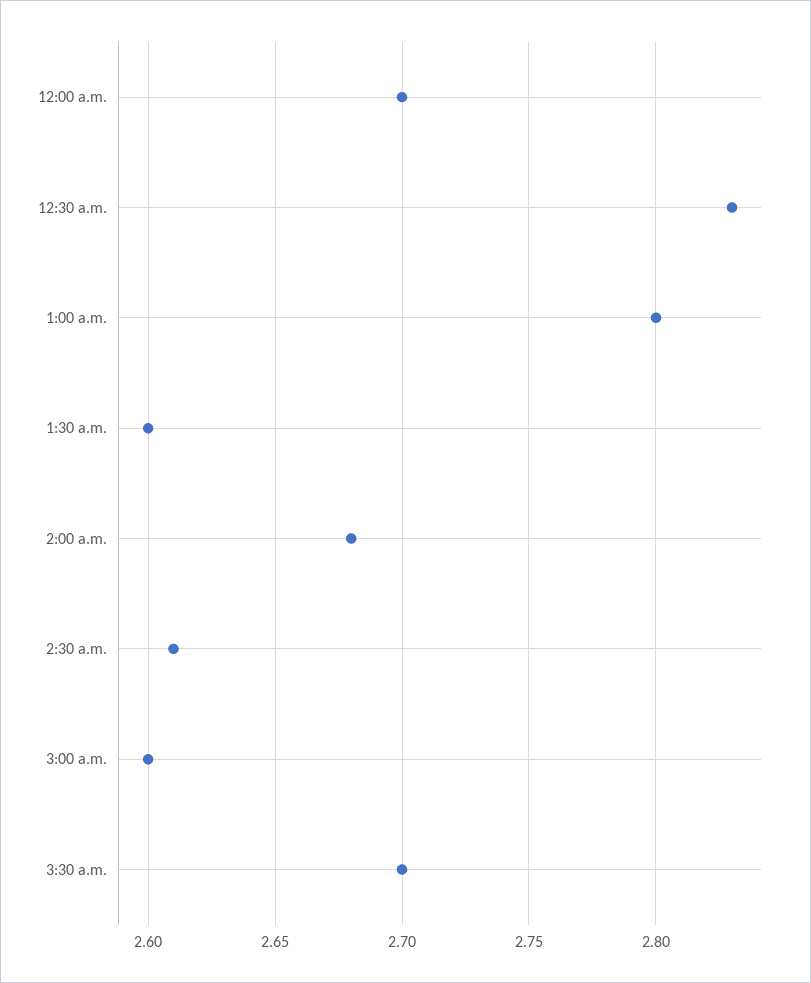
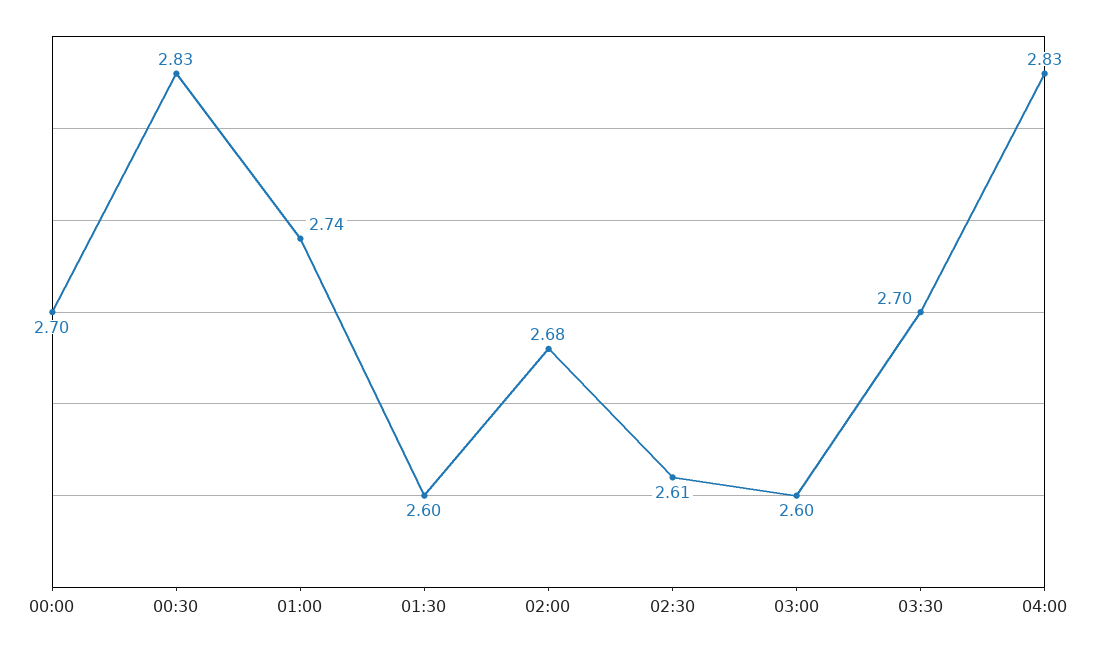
1:00 a.m.: 2.8 -> 2.74
04:00: none -> 2.83

